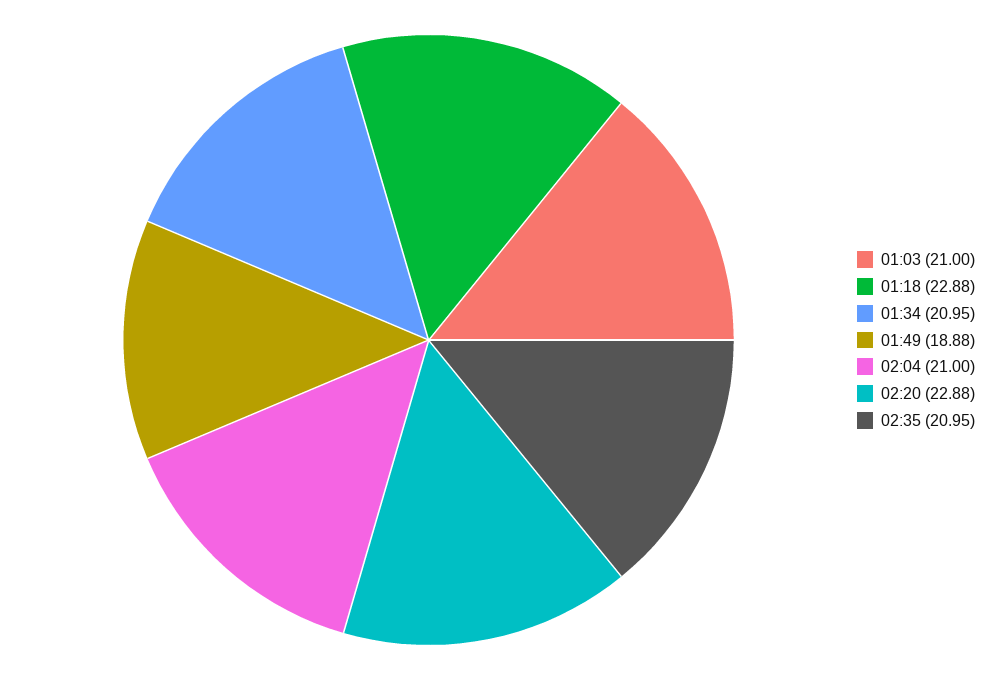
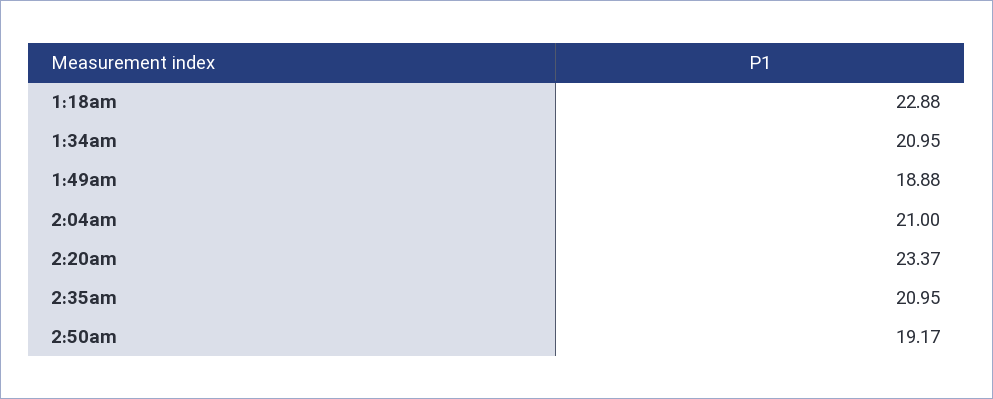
01:03: 21 -> none
02:20: 22.88 -> 23.37
2:50am: none -> 19.17

